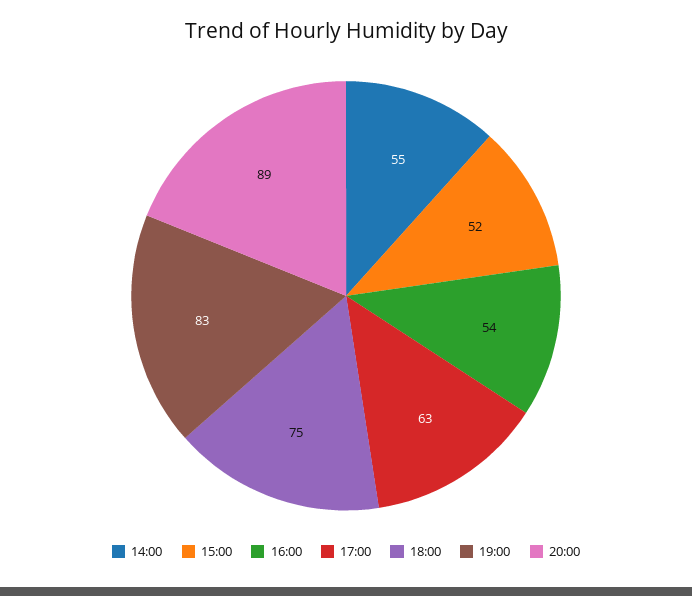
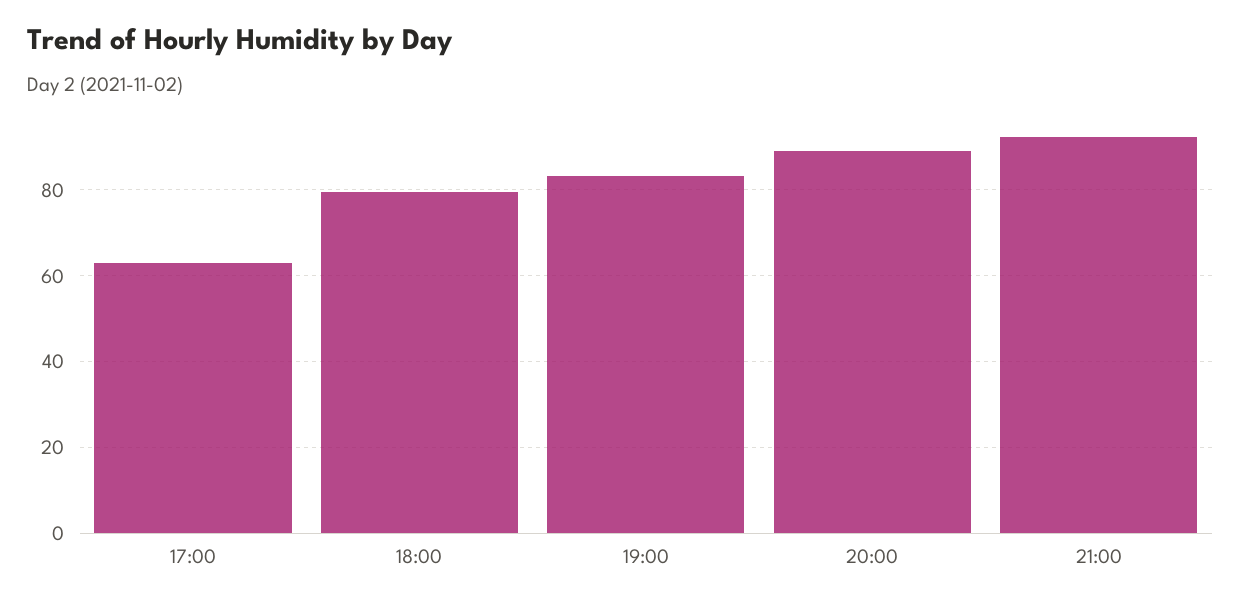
14:00: 55 -> none
15:00: 52 -> none
16:00: 54 -> none
18:00: 75 -> 80
21:00: none -> 92

